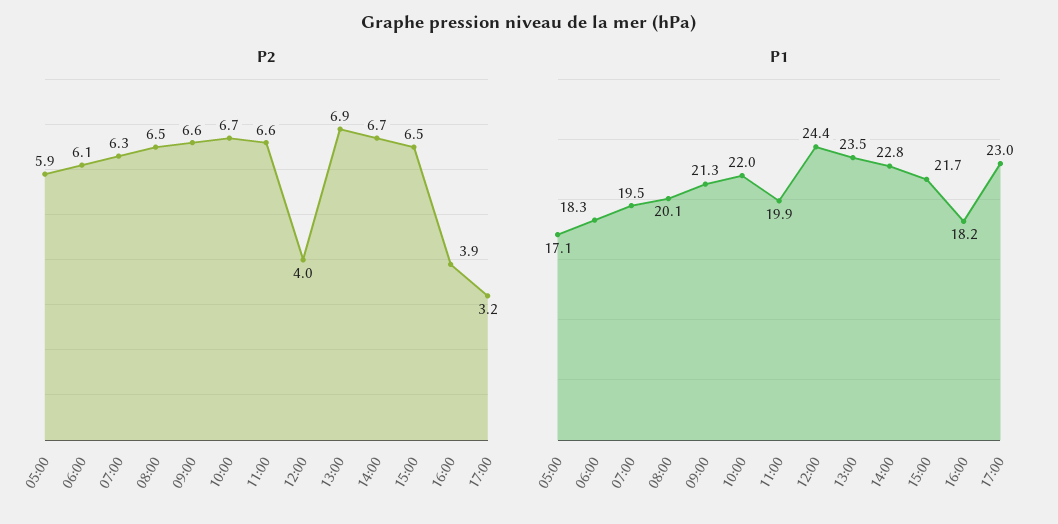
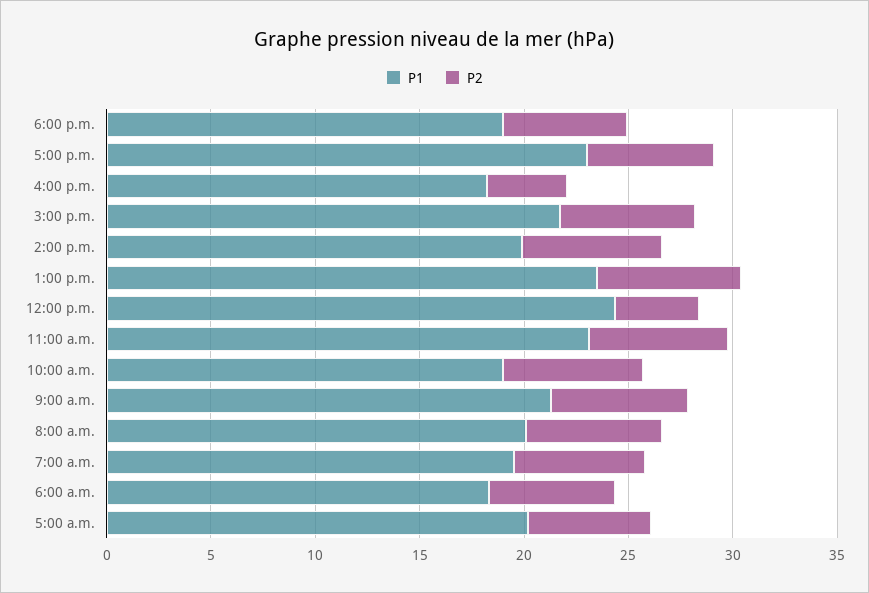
P2, 17:00: 3.2 -> 6
P1, 05:00: 17.1 -> 20
P1, 10:00: 22 -> 19
P1, 11:00: 19.9 -> 23
P1, 14:00: 22.8 -> 20
P1, 6:00 p.m.: none -> 19
P2, 6:00 p.m.: none -> 6

